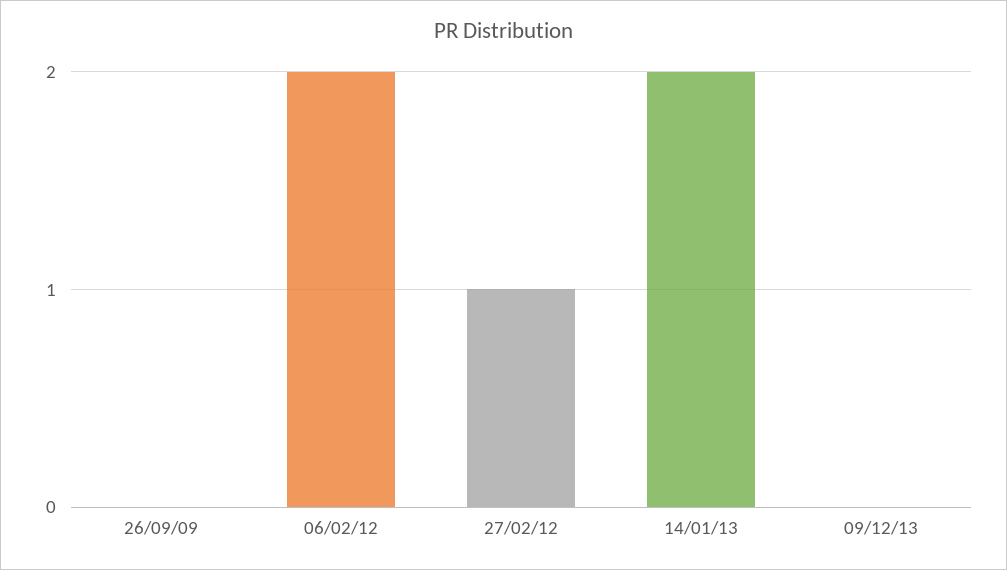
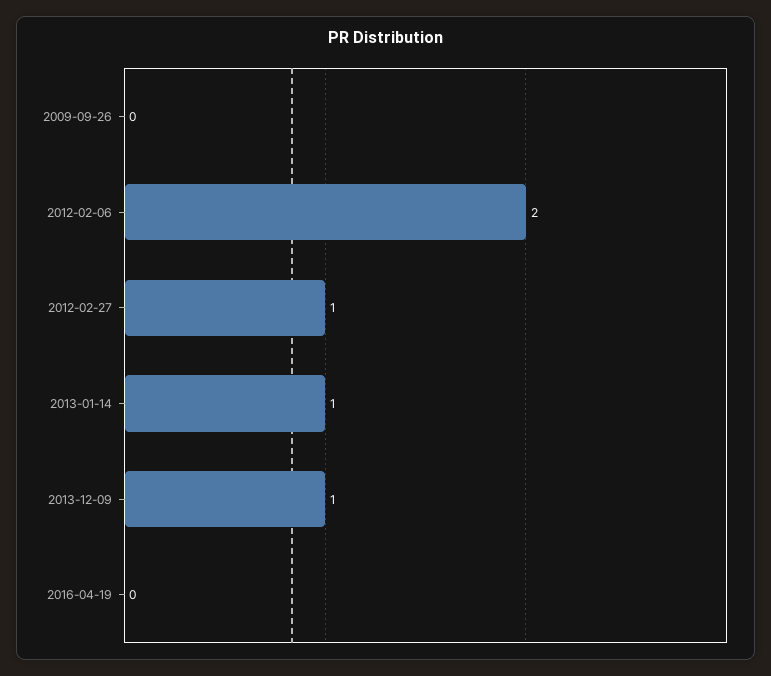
14/01/13: 2 -> 1
09/12/13: 0 -> 1
2016-04-19: none -> 0

